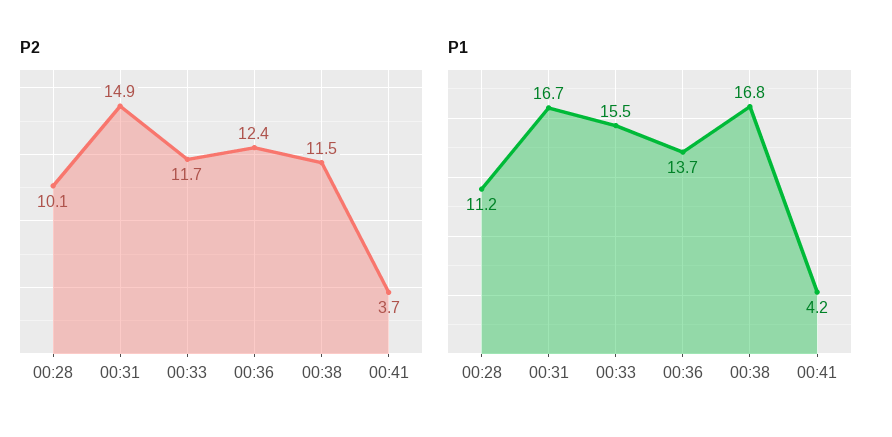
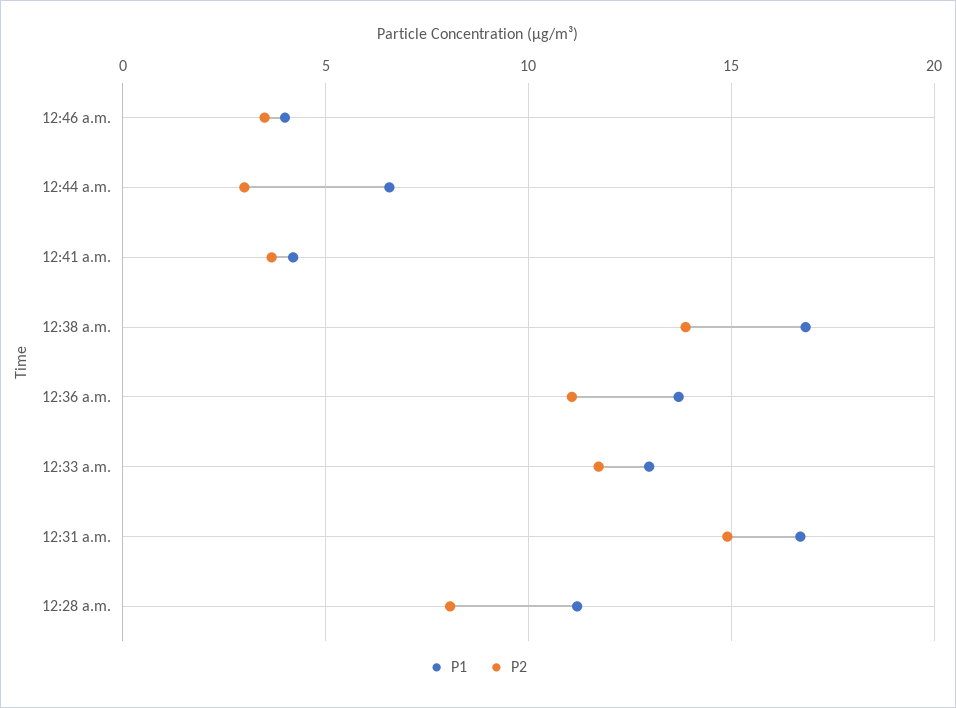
P2, 00:28: 10.1 -> 8
P2, 00:36: 12.4 -> 11
P2, 00:38: 11.5 -> 14
P1, 00:33: 15.5 -> 13
P1, 12:46 a.m.: none -> 4
P2, 12:46 a.m.: none -> 3.5
P1, 12:44 a.m.: none -> 6.5
P2, 12:44 a.m.: none -> 3

